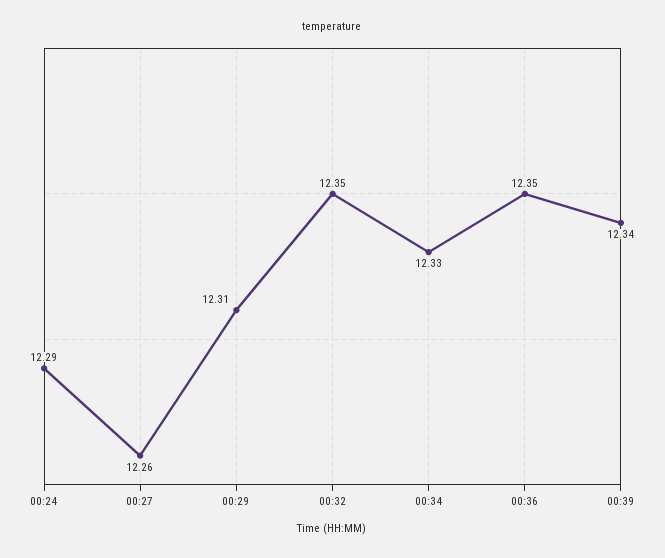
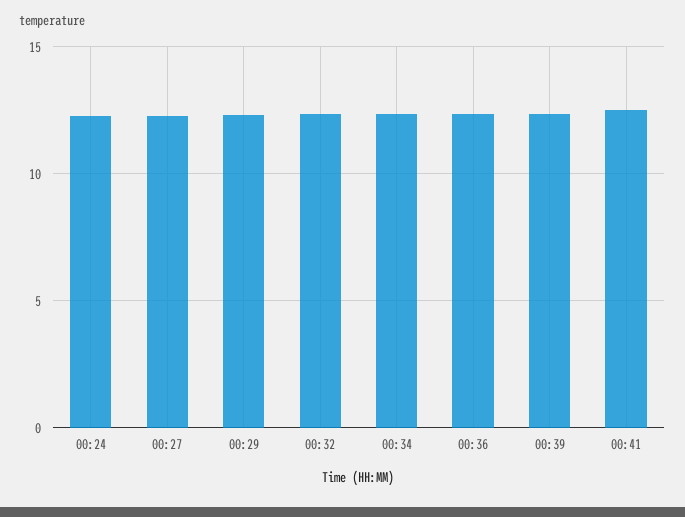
00:41: none -> 12.5

